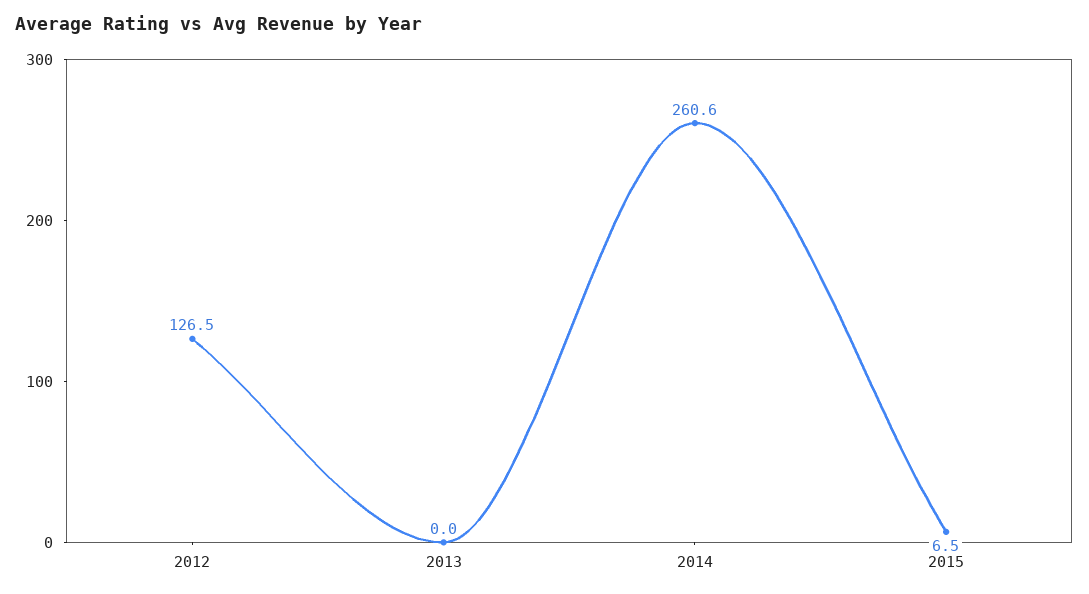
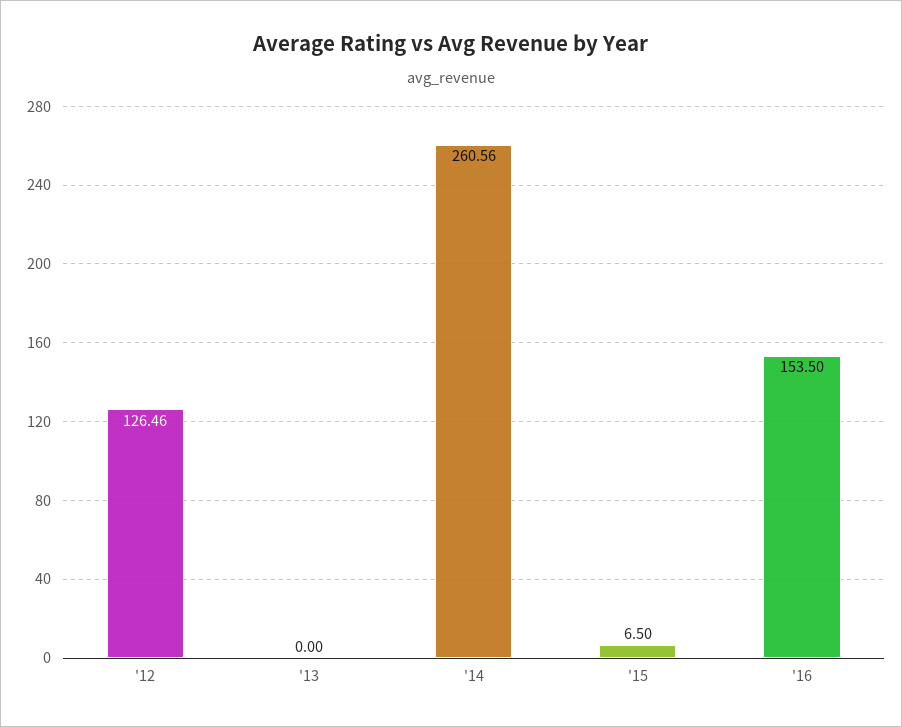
'16: none -> 153.5

